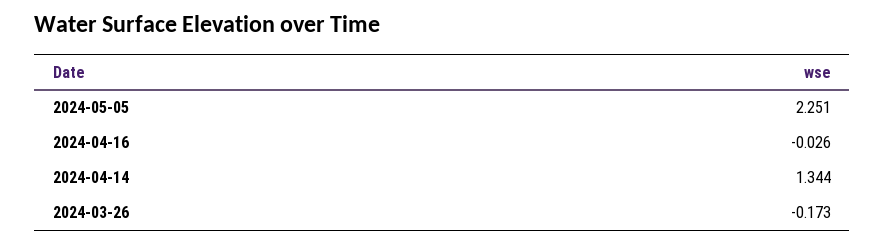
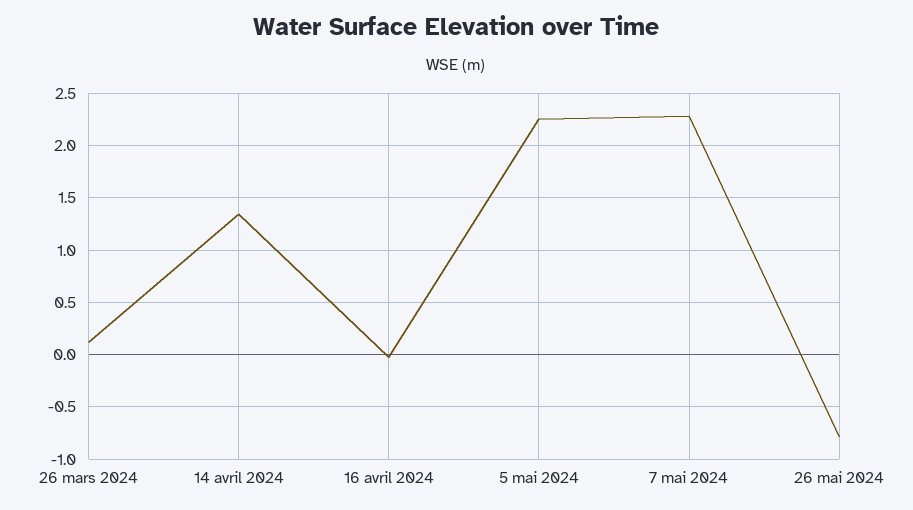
2024-03-26: -0.173 -> 0.1
7 mai 2024: none -> 2.3
26 mai 2024: none -> -0.8

